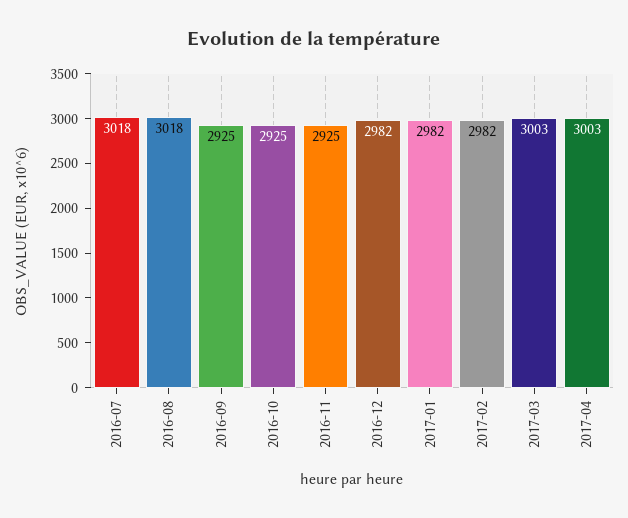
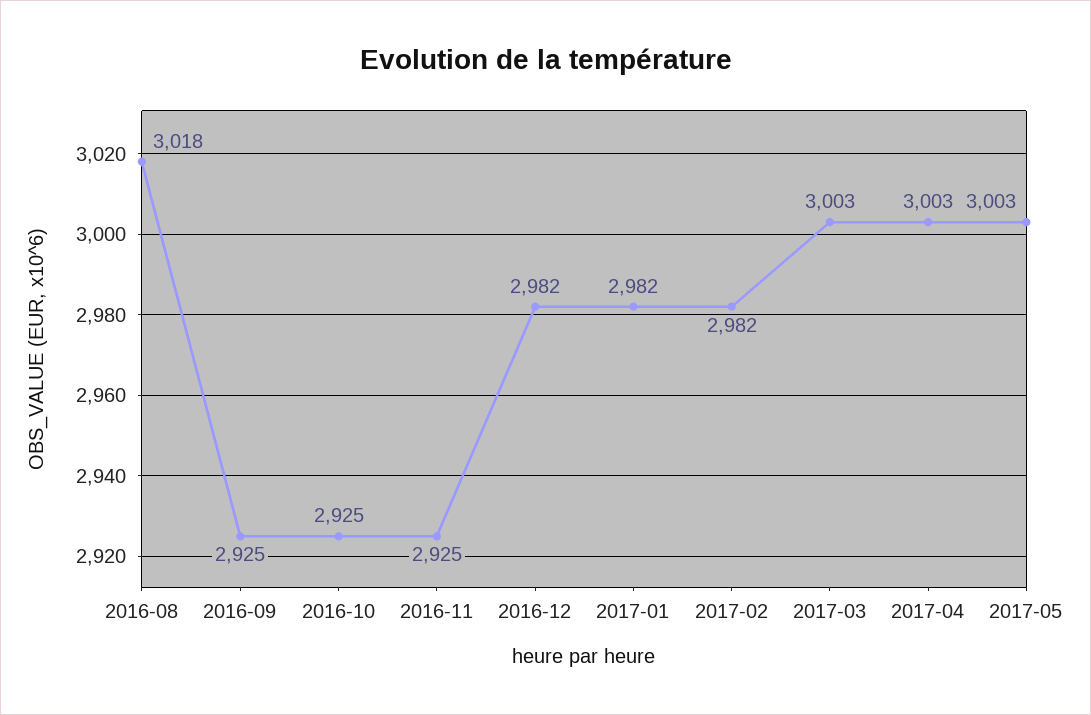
2016-07: 3018 -> none
2017-05: none -> 3003

